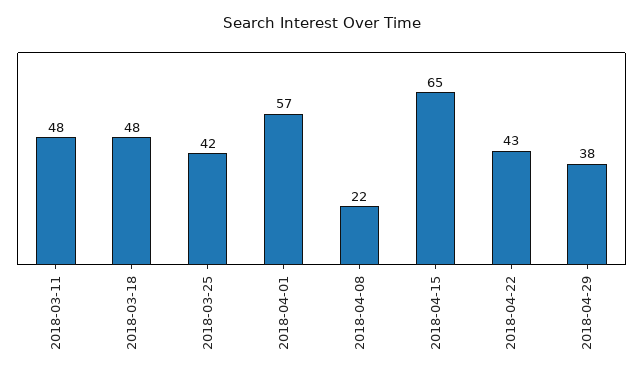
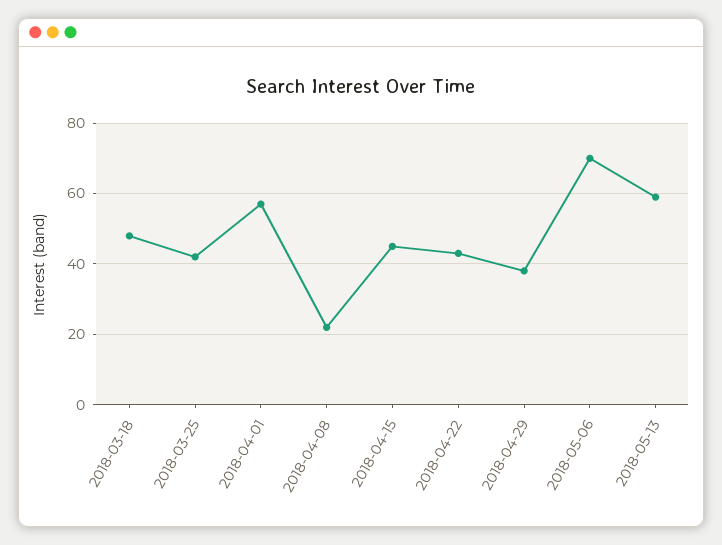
2018-03-11: 48 -> none
2018-04-15: 65 -> 45
2018-05-06: none -> 70
2018-05-13: none -> 60

